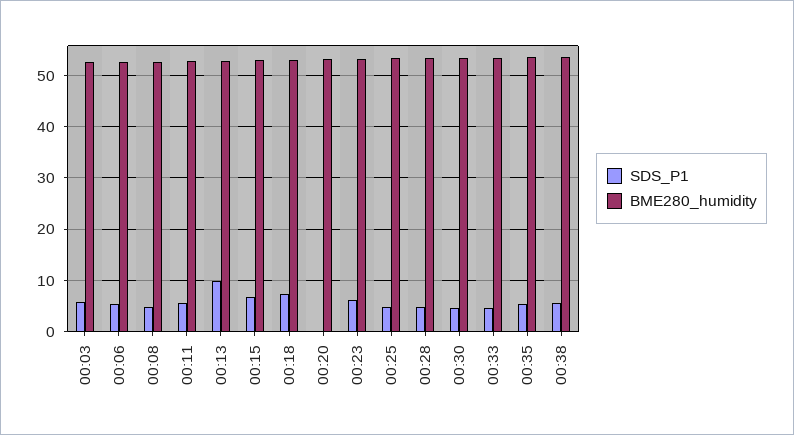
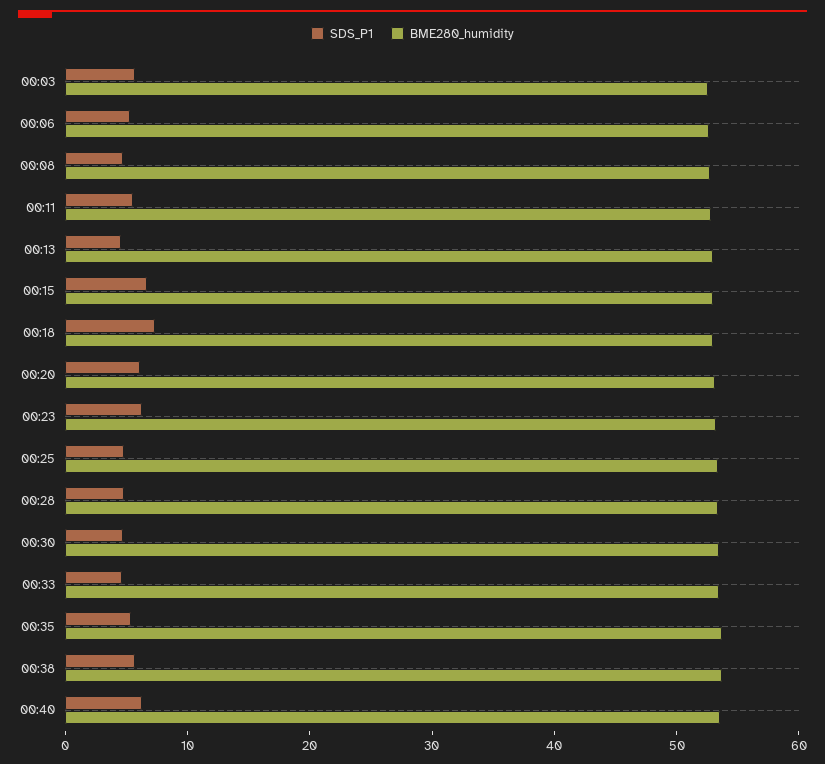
SDS_P1, 00:13: 10 -> 4
SDS_P1, 00:20: 0 -> 6
SDS_P1, 00:40: none -> 6
BME280_humidity, 00:40: none -> 54

